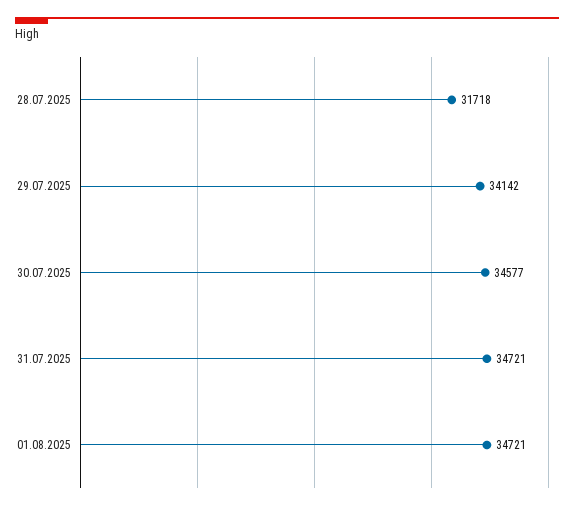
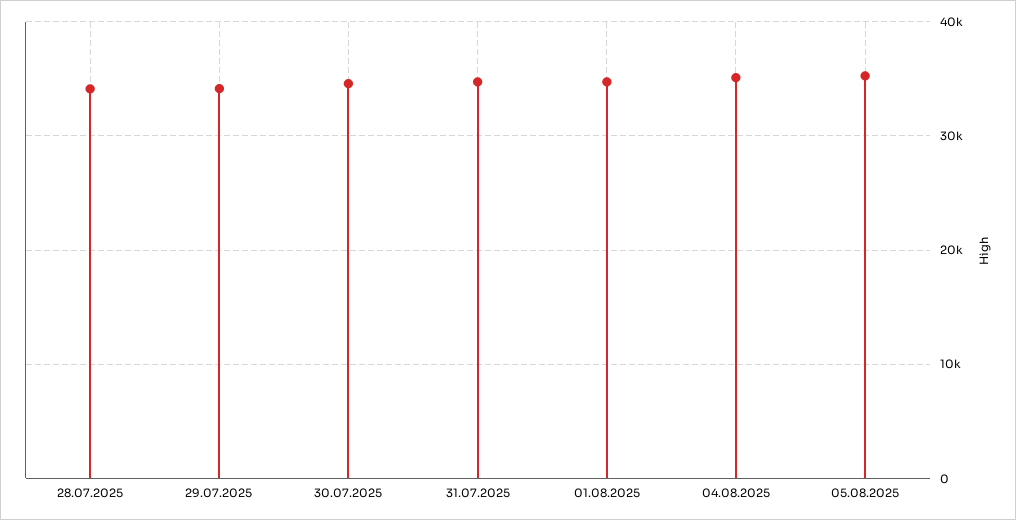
28.07.2025: 31718 -> 34000
04.08.2025: none -> 35000
05.08.2025: none -> 35000

